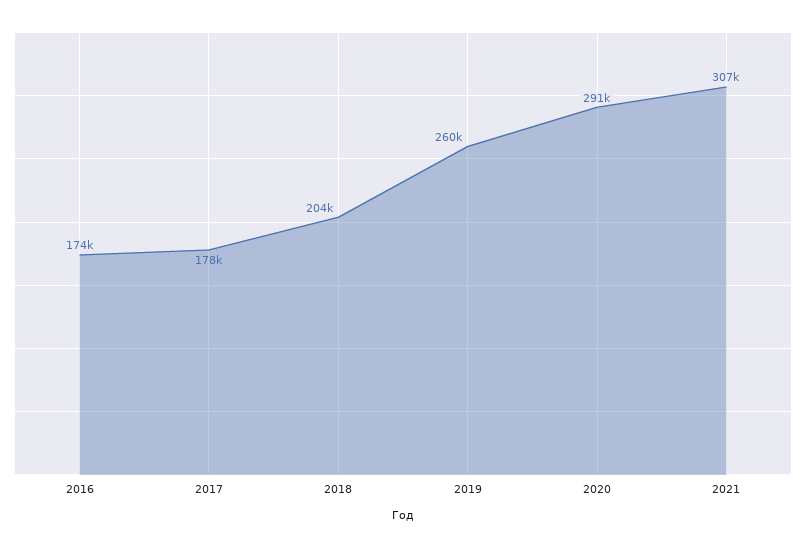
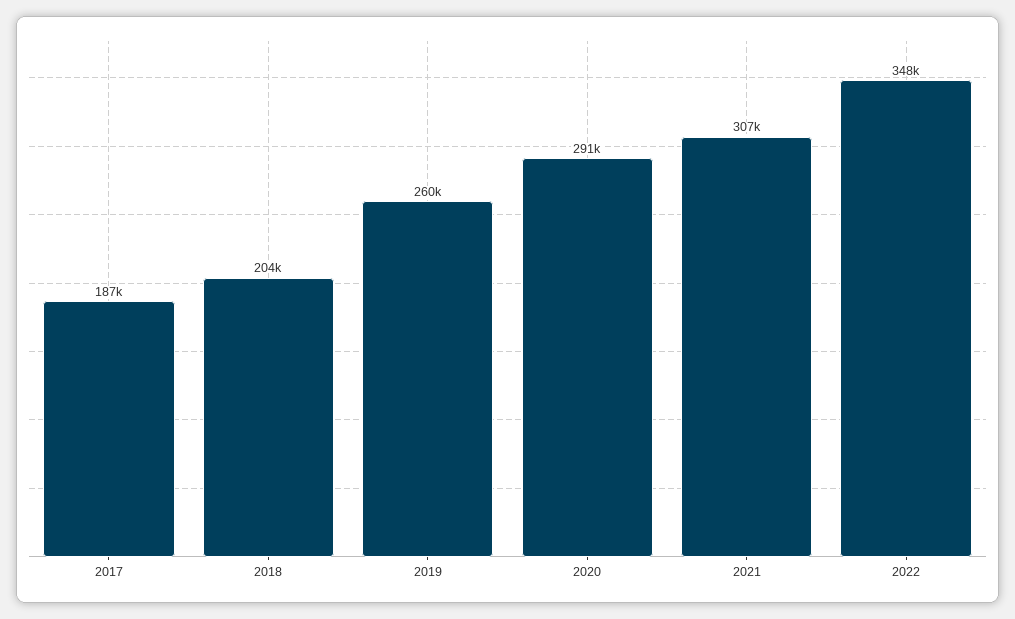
2016: 174000 -> none
2017: 178000 -> 187000
2022: none -> 348000

